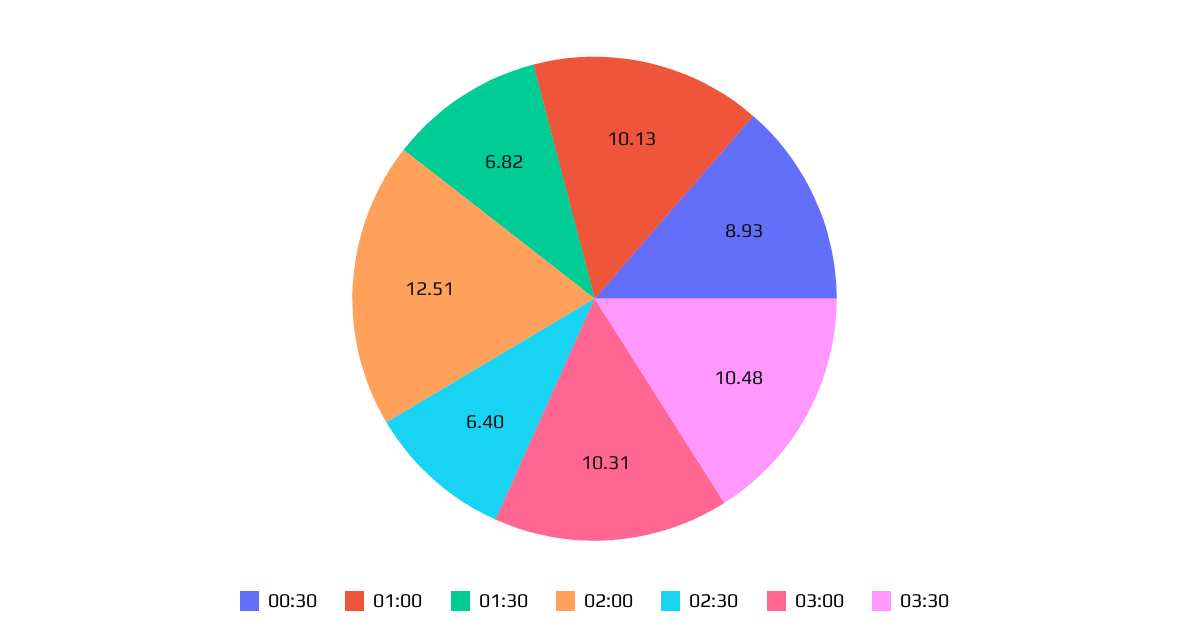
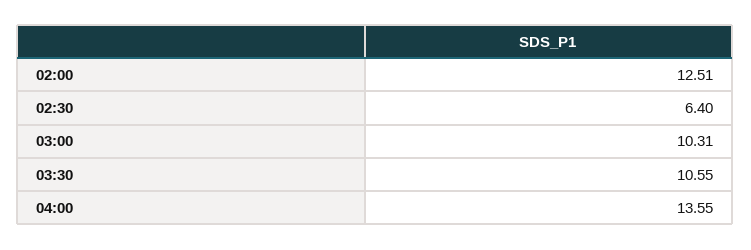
00:30: 8.93 -> none
01:00: 10.13 -> none
01:30: 6.82 -> none
03:30: 10.48 -> 10.55
04:00: none -> 13.55

